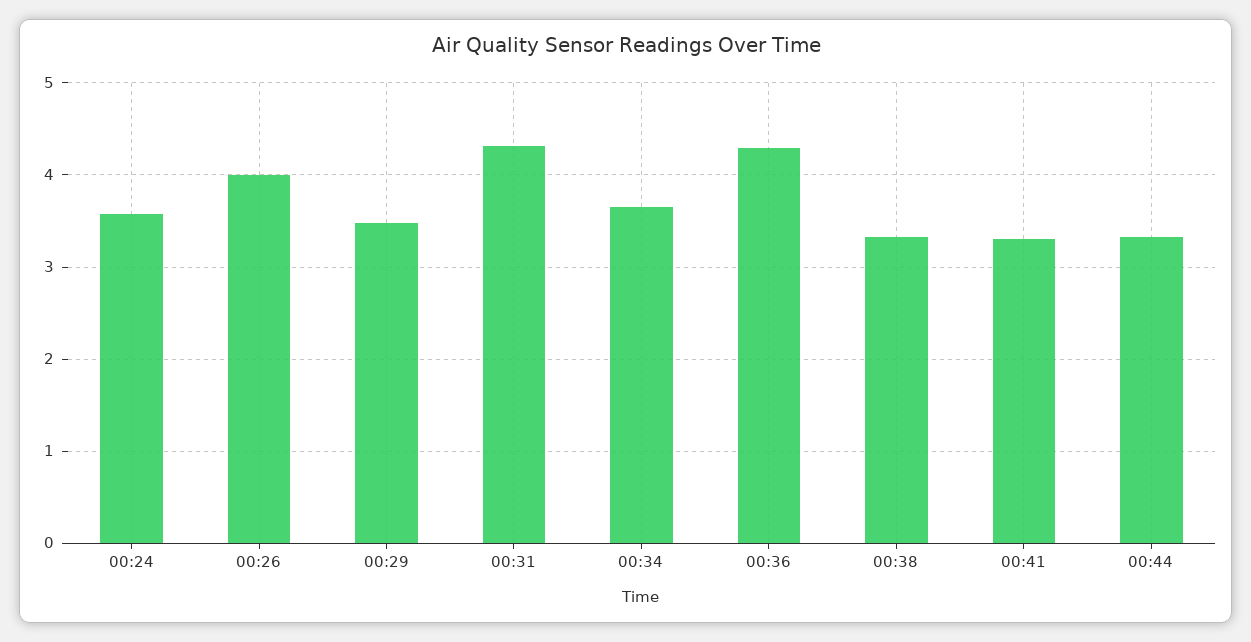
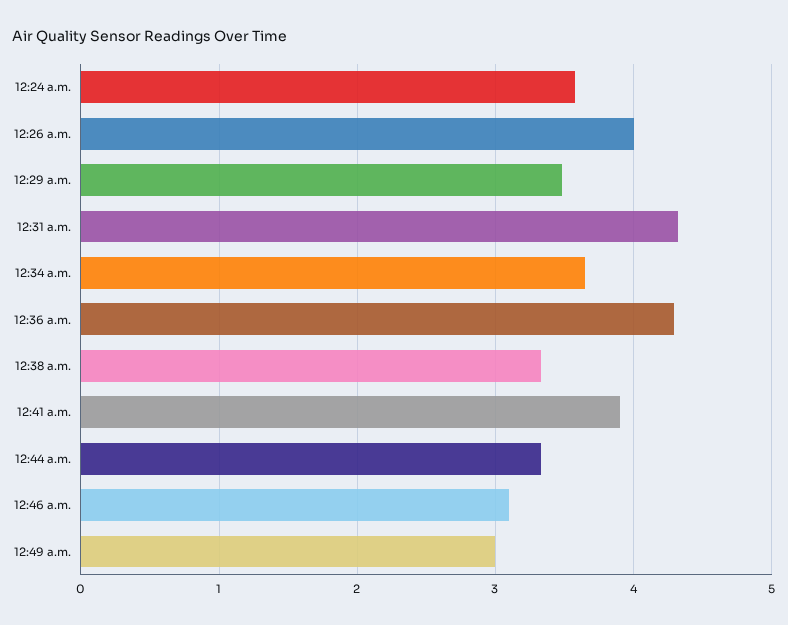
00:41: 3.3 -> 3.9
12:46 a.m.: none -> 3.1
12:49 a.m.: none -> 3

